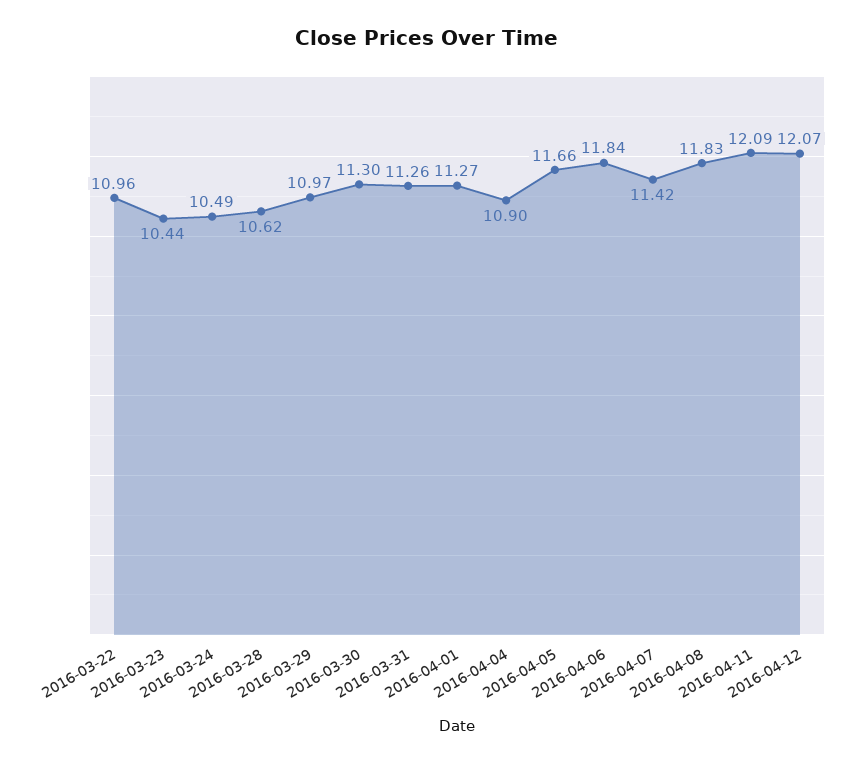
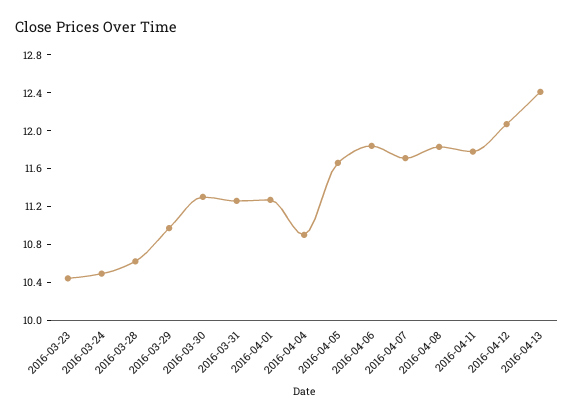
2016-03-22: 10.96 -> none
2016-04-07: 11.42 -> 11.7
2016-04-11: 12.09 -> 11.8
2016-04-13: none -> 12.4

